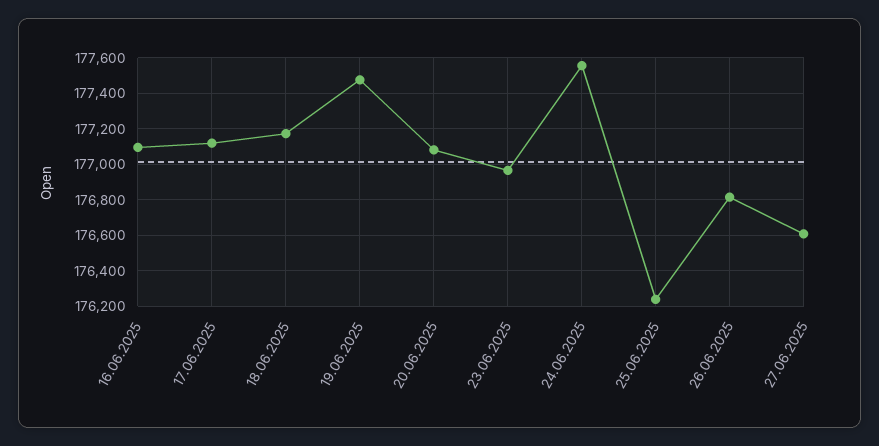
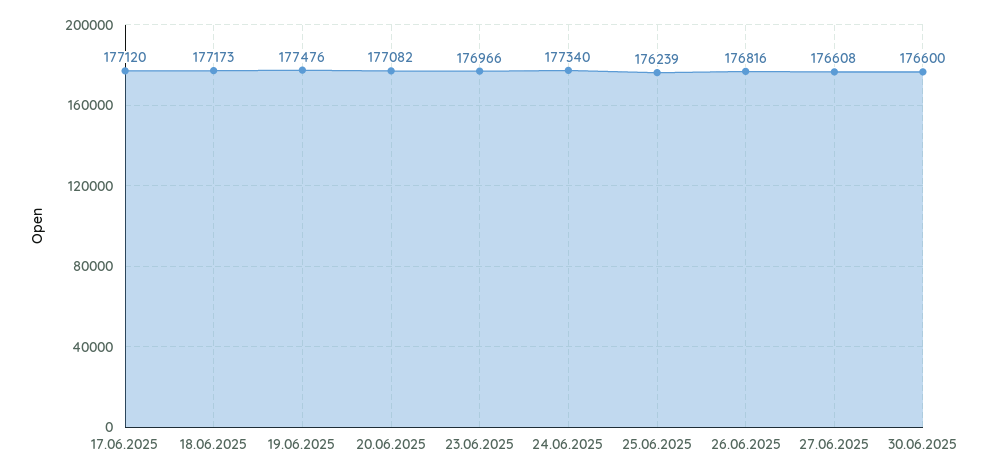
16.06.2025: 177100 -> none
24.06.2025: 177550 -> 177340
30.06.2025: none -> 176600

